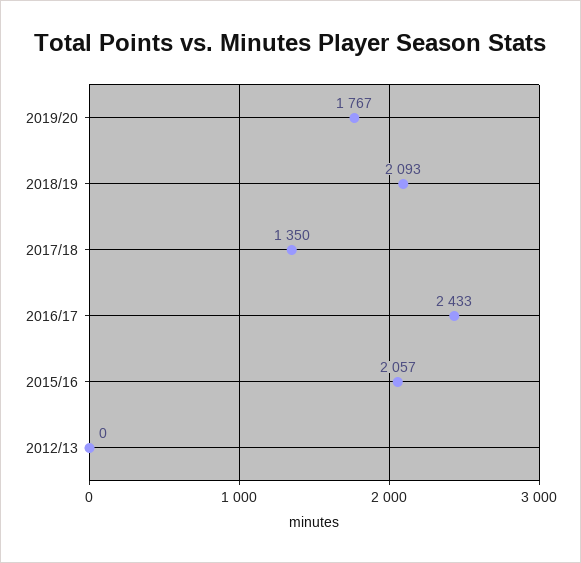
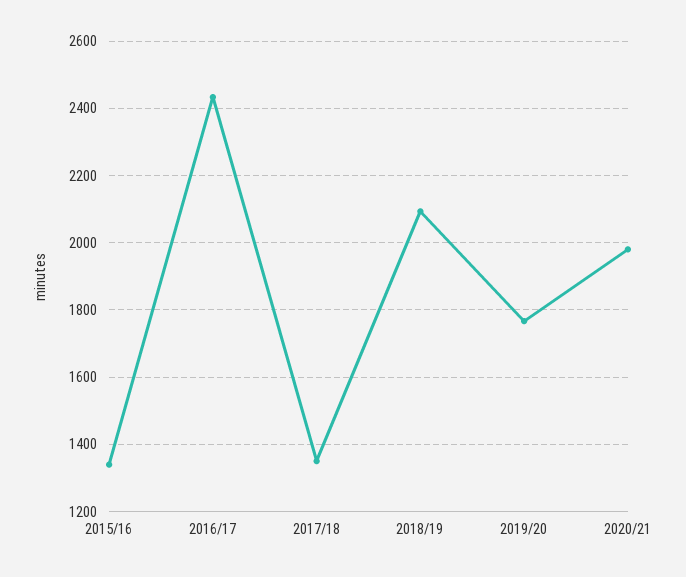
2015/16: 2057 -> 1340
2012/13: 0 -> none
2020/21: none -> 1980

